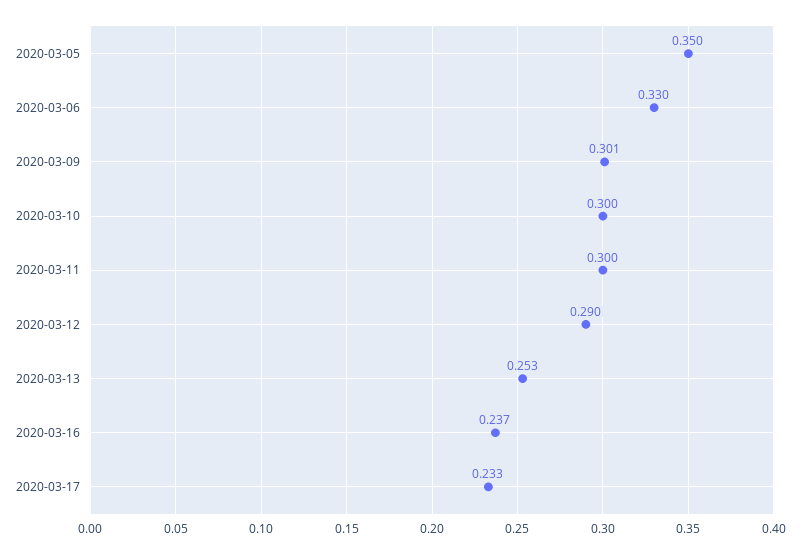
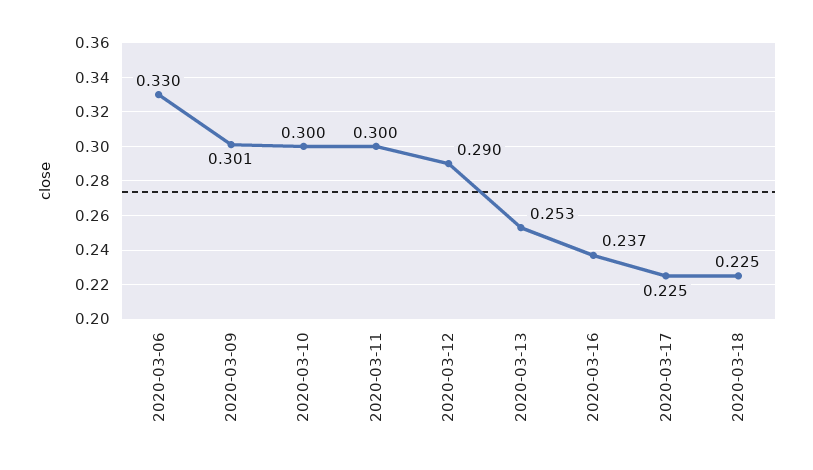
2020-03-05: 0.35 -> none
2020-03-17: 0.233 -> 0.225
2020-03-18: none -> 0.225

